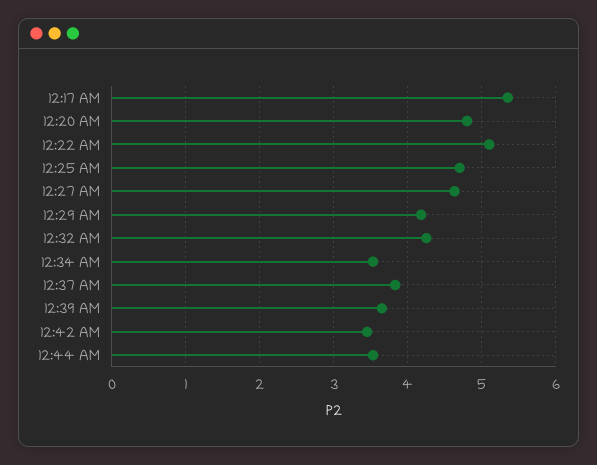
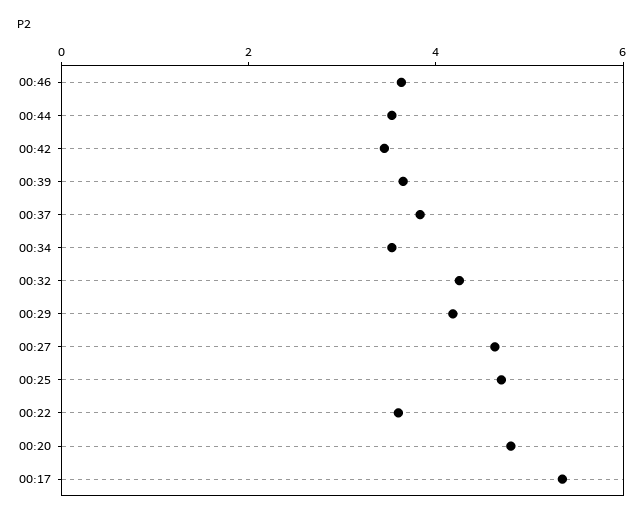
12:22 AM: 5.1 -> 3.5
00:46: none -> 3.5

